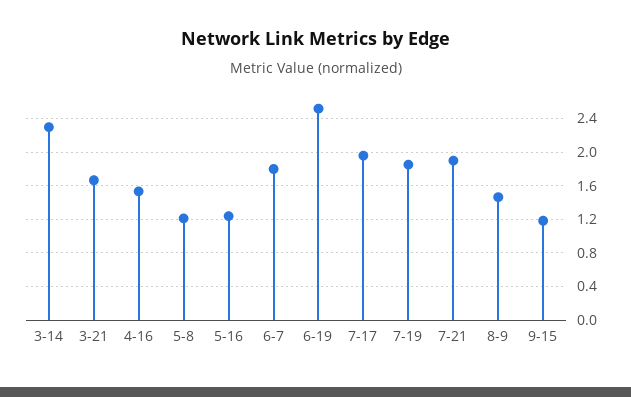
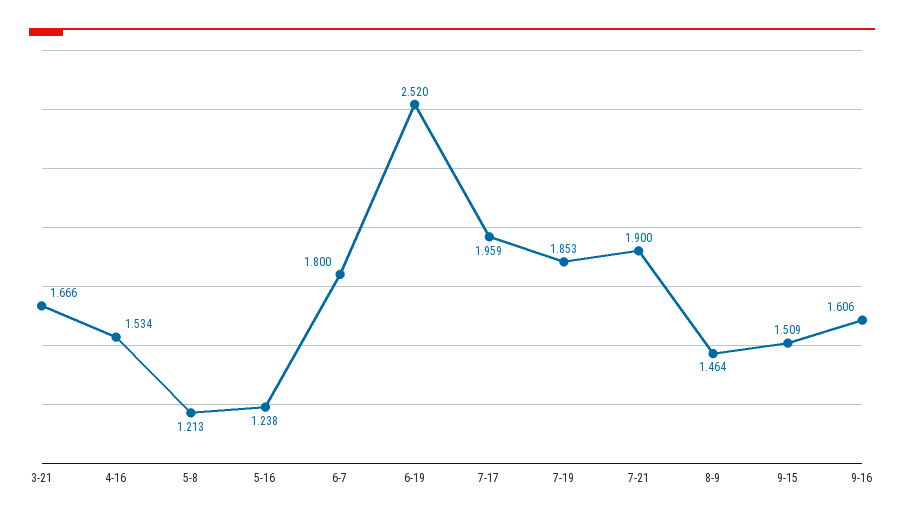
3-14: 2.3 -> none
9-15: 1.2 -> 1.509
9-16: none -> 1.606

